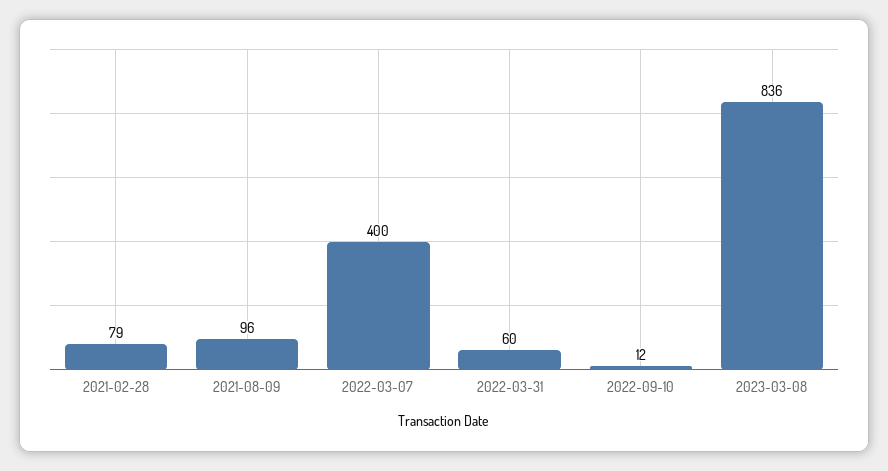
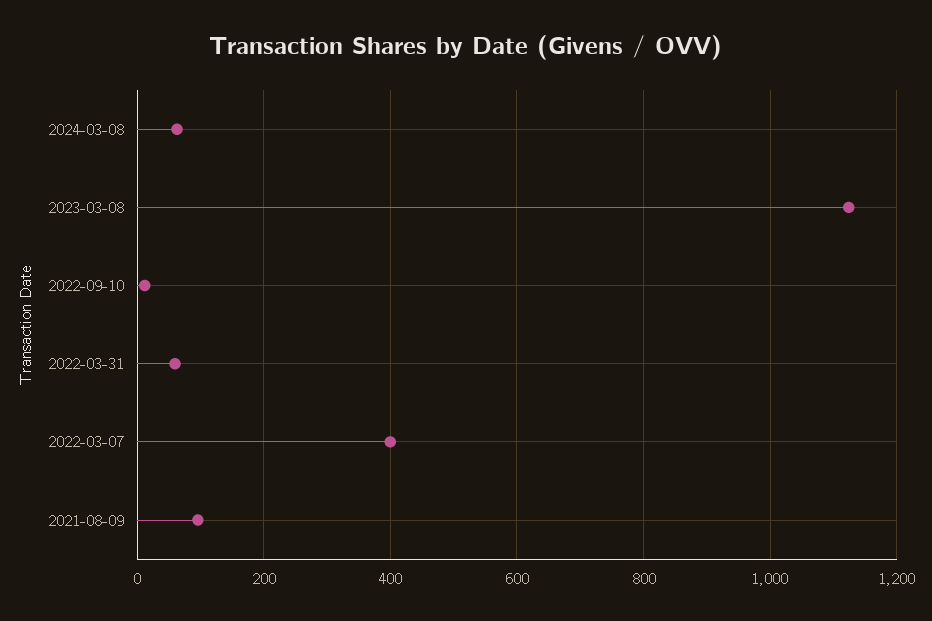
2021-02-28: 79 -> none
2023-03-08: 836 -> 1120
2024-03-08: none -> 60

